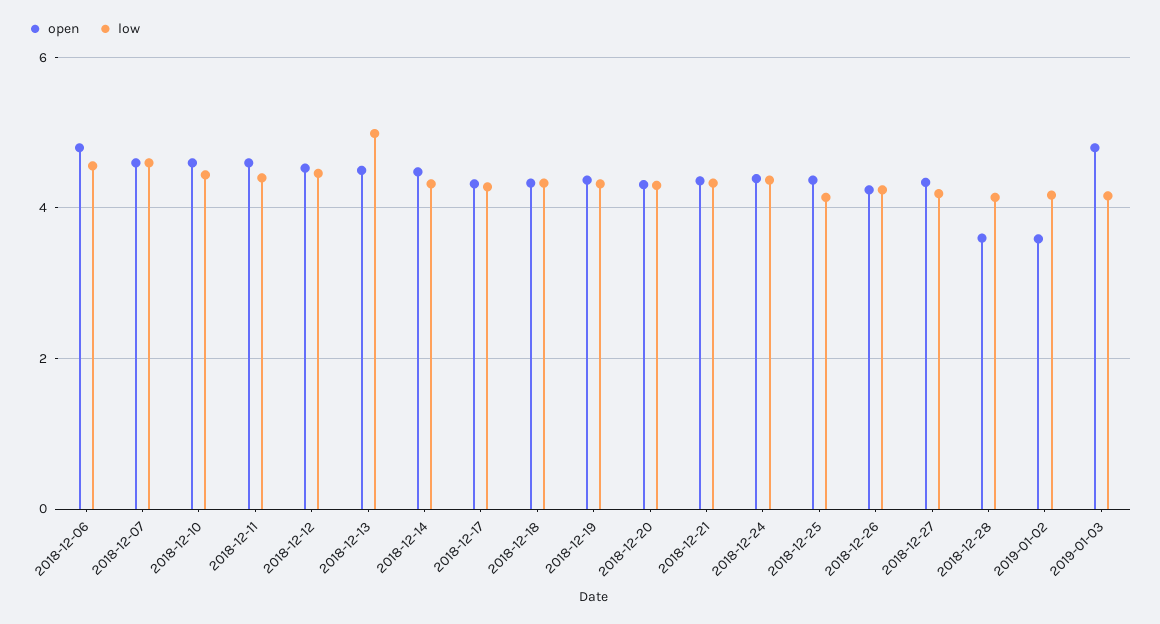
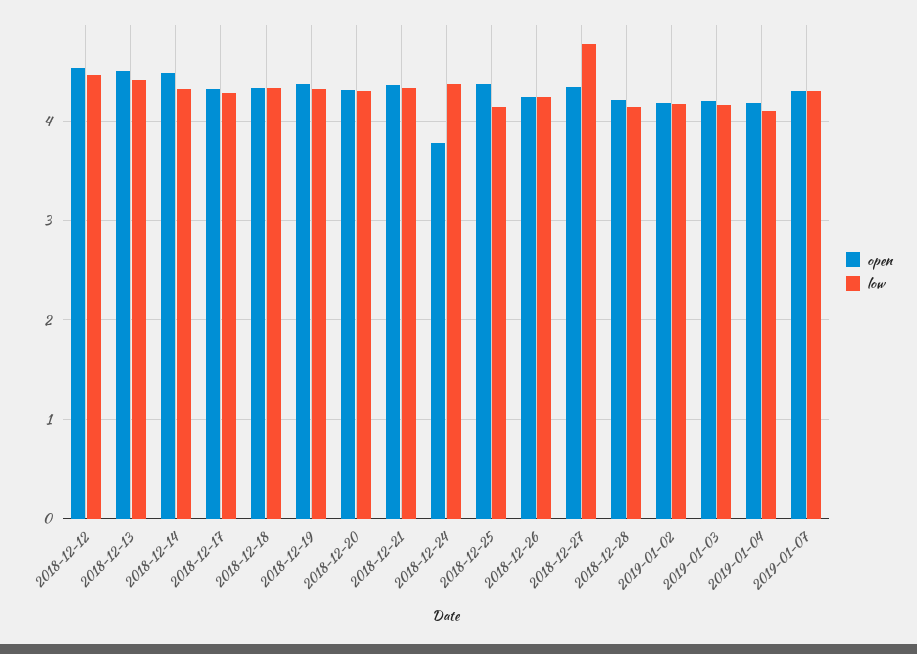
open, 2018-12-06: 4.8 -> none
low, 2018-12-06: 4.6 -> none
open, 2018-12-07: 4.6 -> none
low, 2018-12-07: 4.6 -> none
open, 2018-12-10: 4.6 -> none
low, 2018-12-10: 4.4 -> none
open, 2018-12-11: 4.6 -> none
low, 2018-12-11: 4.4 -> none
low, 2018-12-13: 5 -> 4.4
open, 2018-12-24: 4.4 -> 3.8
low, 2018-12-27: 4.2 -> 4.8
open, 2018-12-28: 3.6 -> 4.2
open, 2019-01-02: 3.6 -> 4.2
open, 2019-01-03: 4.8 -> 4.2
open, 2019-01-04: none -> 4.2
low, 2019-01-04: none -> 4.1
open, 2019-01-07: none -> 4.3
low, 2019-01-07: none -> 4.3

